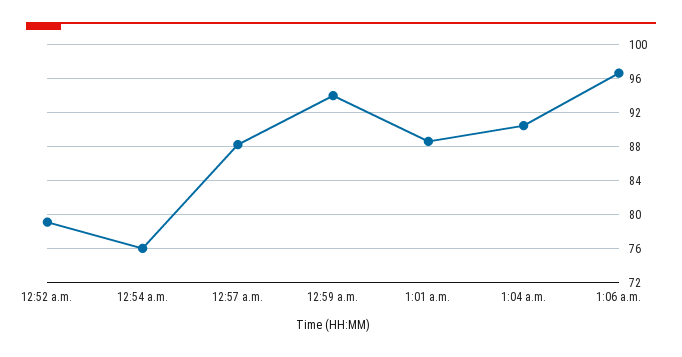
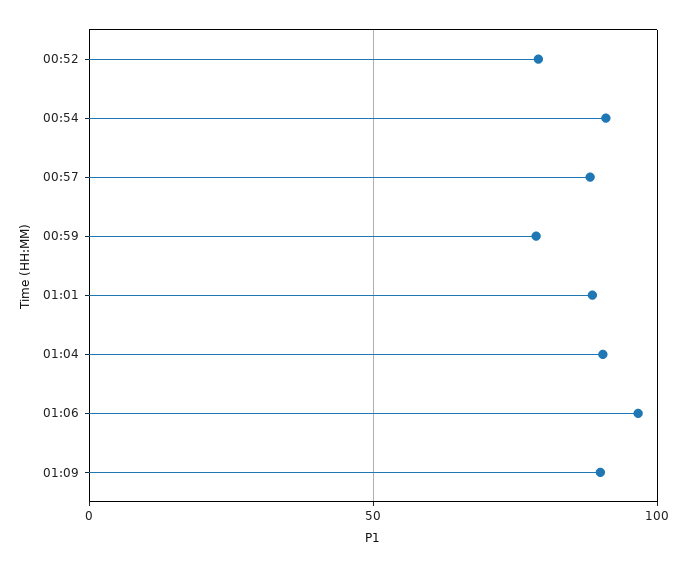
12:54 a.m.: 76 -> 90
12:59 a.m.: 94 -> 80
01:09: none -> 90

